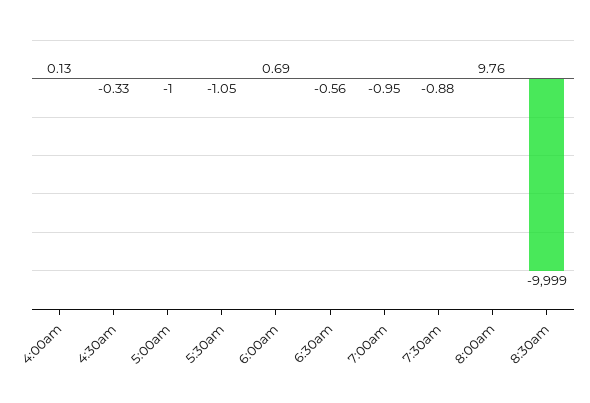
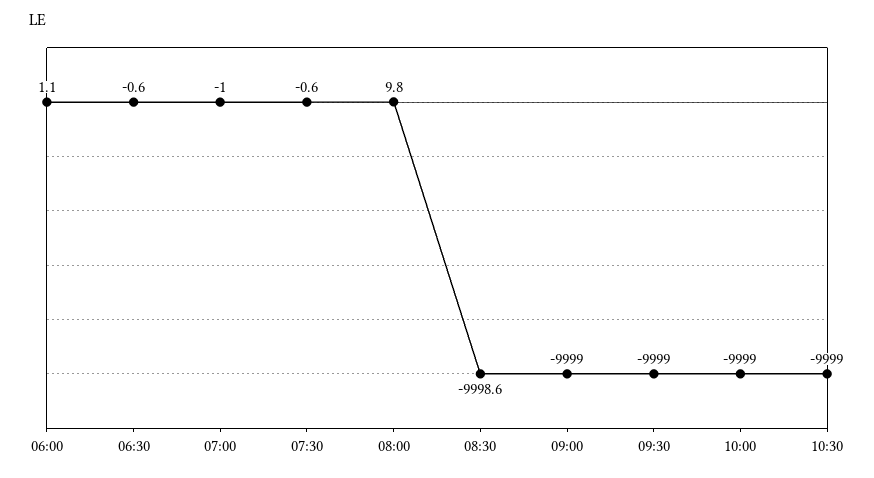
4:00am: 0.13 -> none
4:30am: -0.33 -> none
5:00am: -1 -> none
5:30am: -1.05 -> none
6:00am: 0.69 -> 1.1
7:30am: -0.88 -> -0.6
8:30am: -9999 -> -9998.6
09:00: none -> -9999
09:30: none -> -9999
10:00: none -> -9999
10:30: none -> -9999

